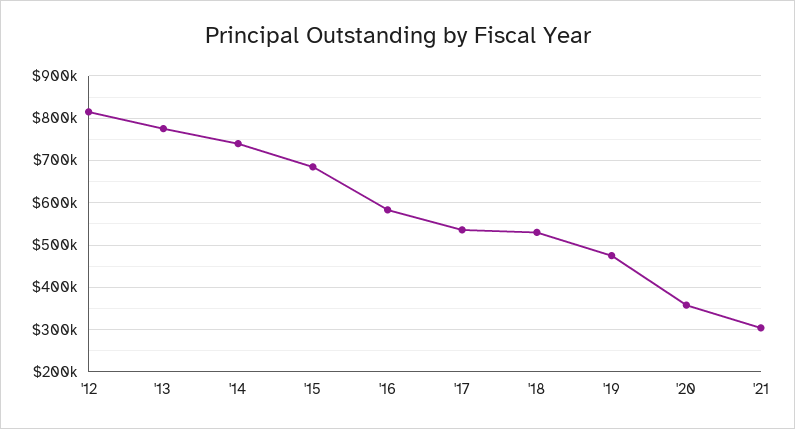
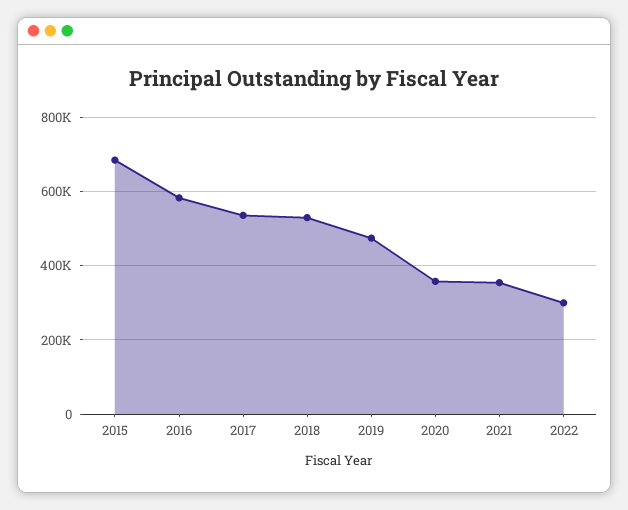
'12: 820000 -> none
'13: 780000 -> none
'14: 740000 -> none
'21: 300000 -> 360000
2022: none -> 300000

